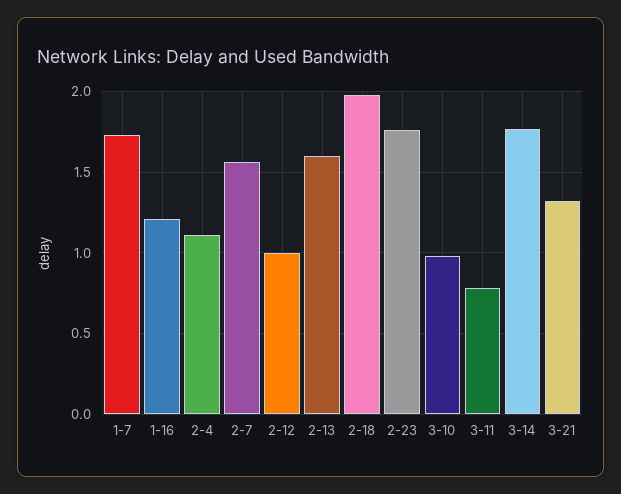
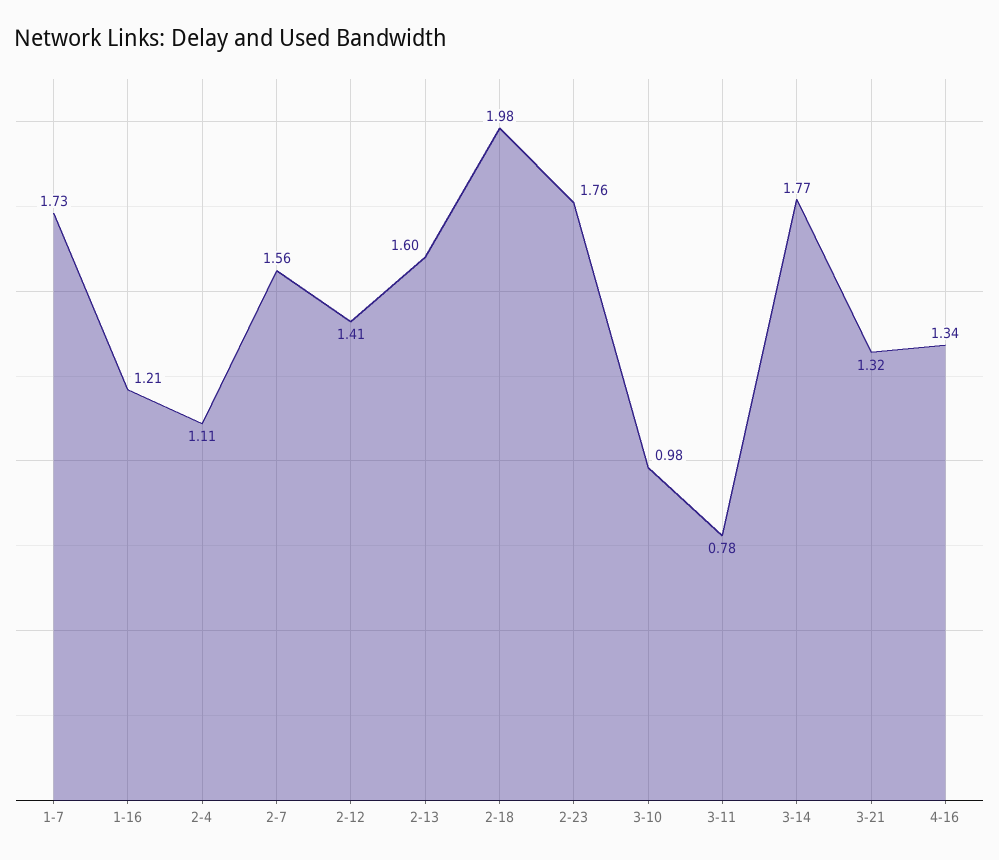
2-12: 1 -> 1.41
4-16: none -> 1.34

